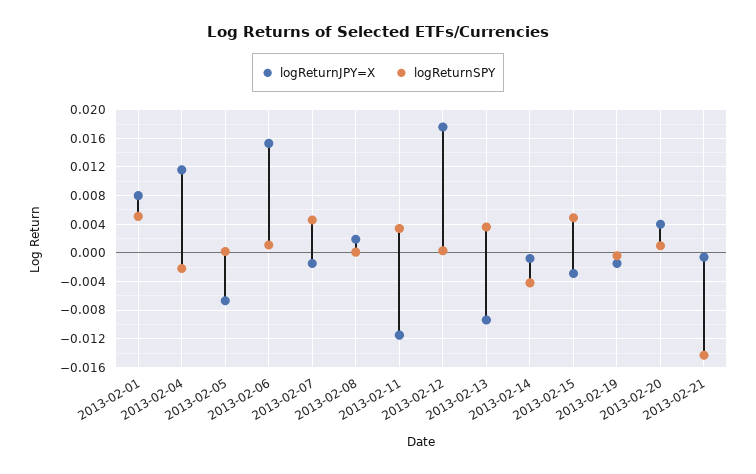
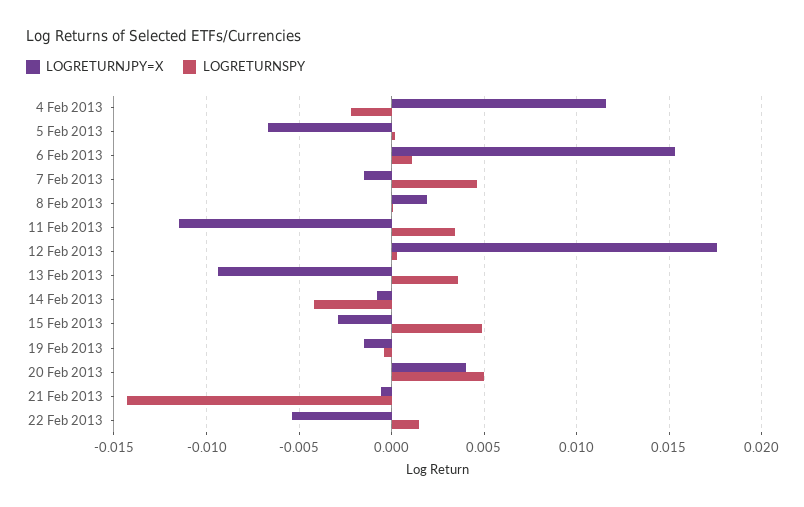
logReturnJPY=X, 2013-02-01: 0.008 -> none
logReturnSPY, 2013-02-01: 0.005 -> none
logReturnSPY, 2013-02-20: 0.001 -> 0.005
logReturnJPY=X, 22 Feb 2013: none -> -0.0055
logReturnSPY, 22 Feb 2013: none -> 0.0015

